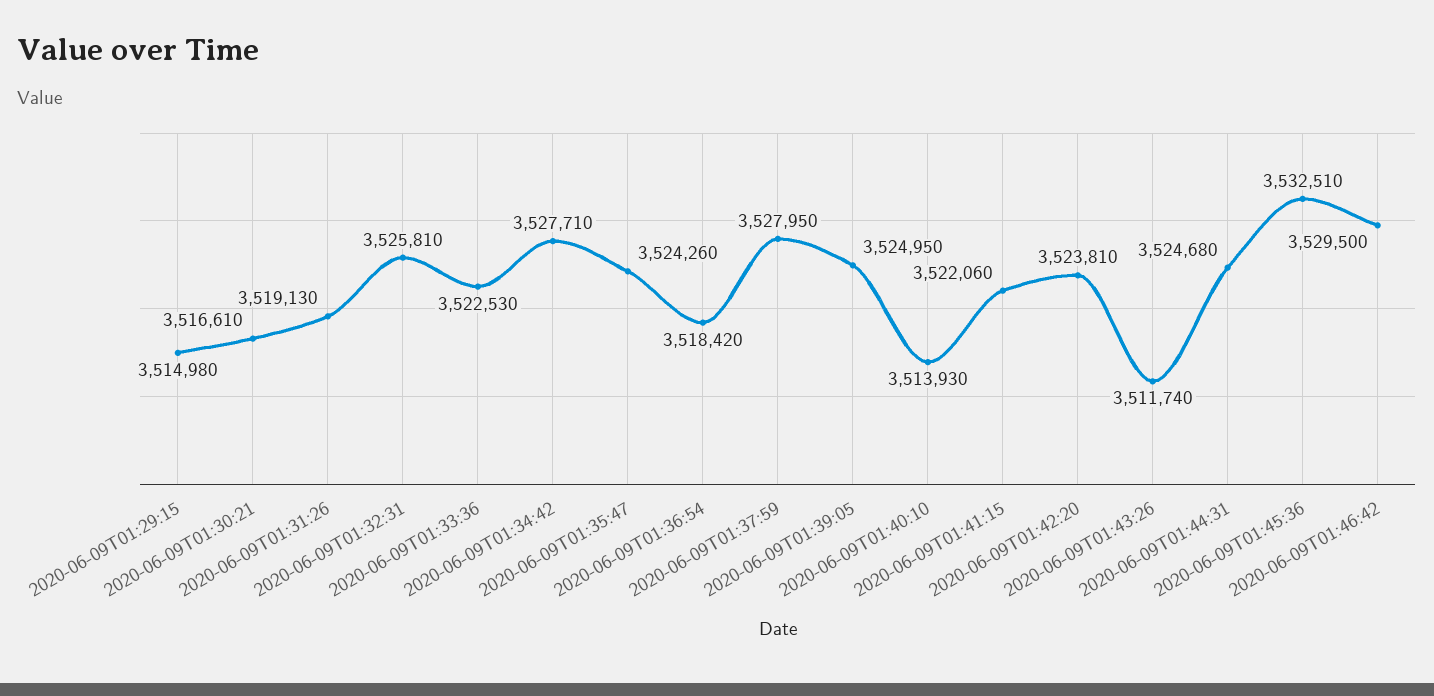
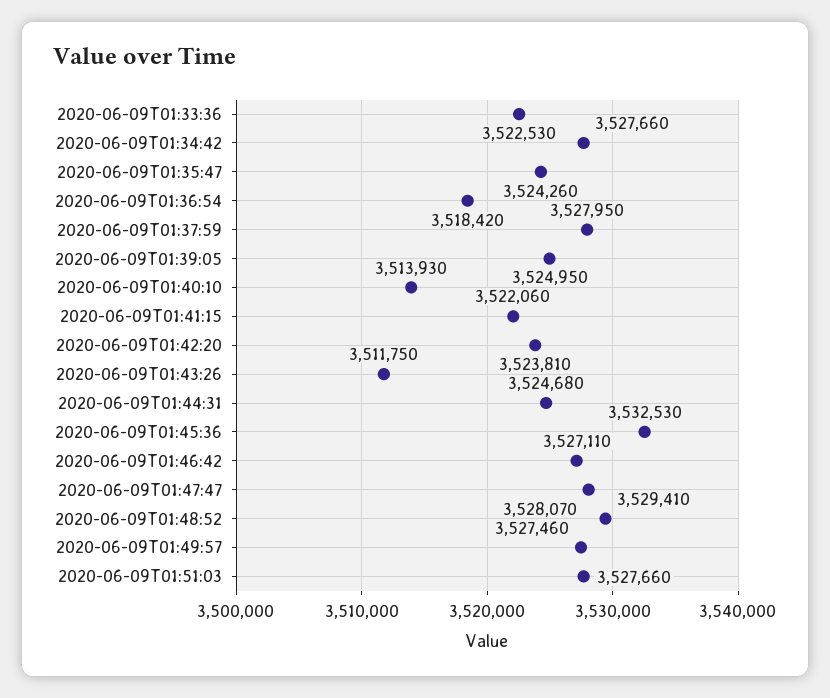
2020-06-09T01:29:15: 3514980 -> none
2020-06-09T01:30:21: 3516610 -> none
2020-06-09T01:31:26: 3519130 -> none
2020-06-09T01:32:31: 3525810 -> none
2020-06-09T01:34:42: 3527710 -> 3527660
2020-06-09T01:43:26: 3511740 -> 3511750
2020-06-09T01:45:36: 3532510 -> 3532530
2020-06-09T01:46:42: 3529500 -> 3527110
2020-06-09T01:47:47: none -> 3528070
2020-06-09T01:48:52: none -> 3529410
2020-06-09T01:49:57: none -> 3527460
2020-06-09T01:51:03: none -> 3527660

